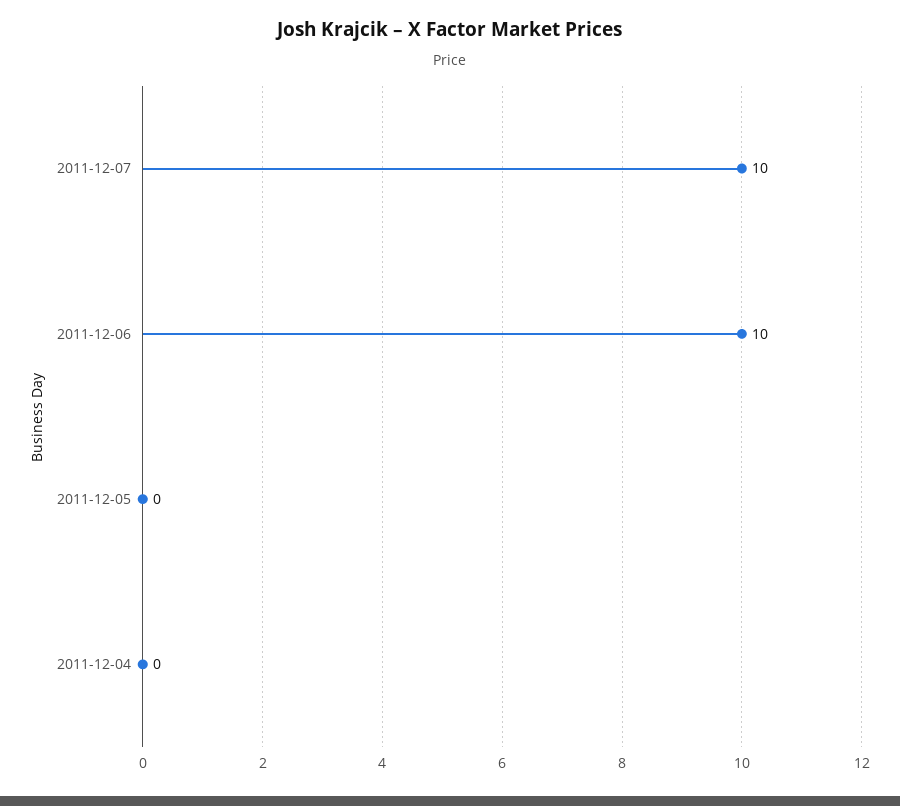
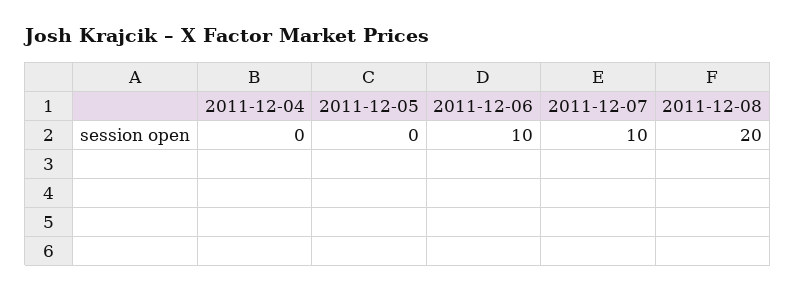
2011-12-08: none -> 20

